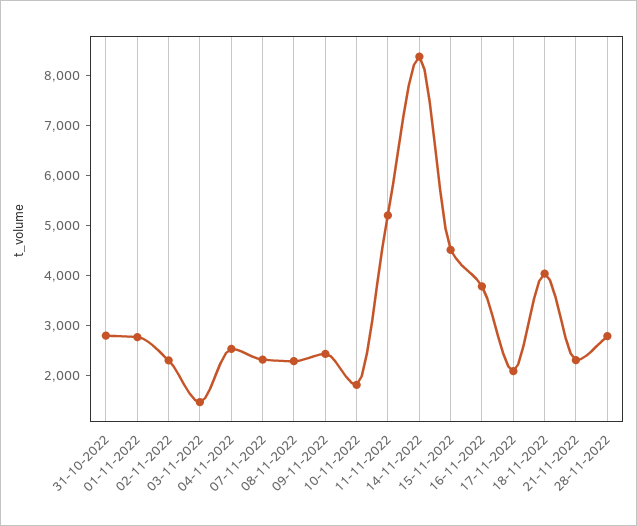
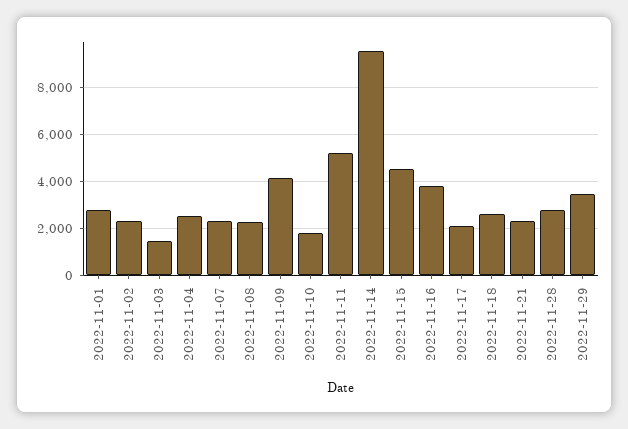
31-10-2022: 2800 -> none
09-11-2022: 2400 -> 4000
14-11-2022: 8400 -> 9500
18-11-2022: 4000 -> 2500
2022-11-29: none -> 3500

